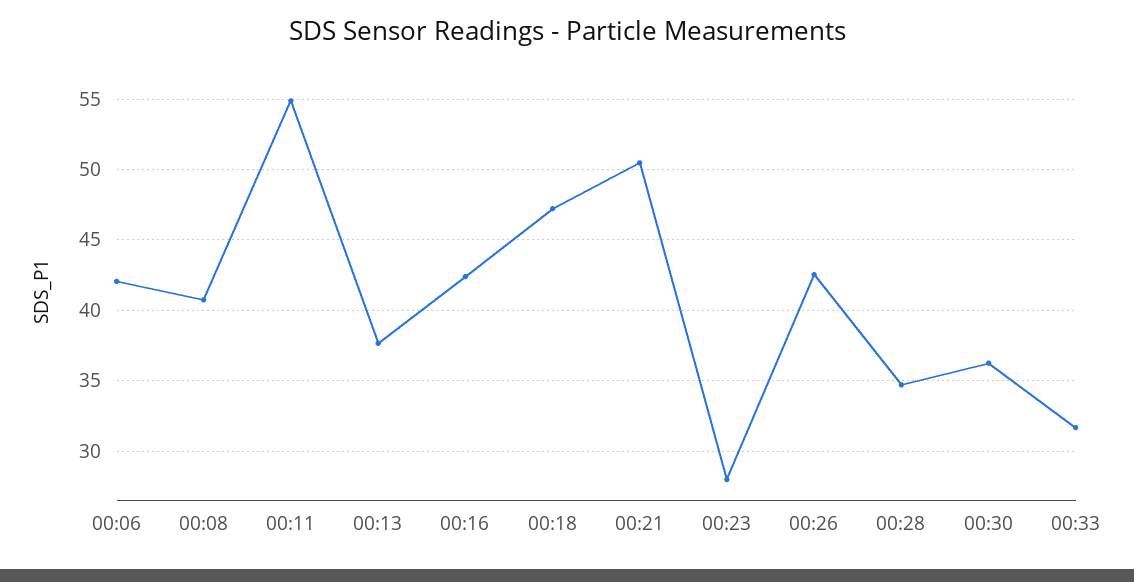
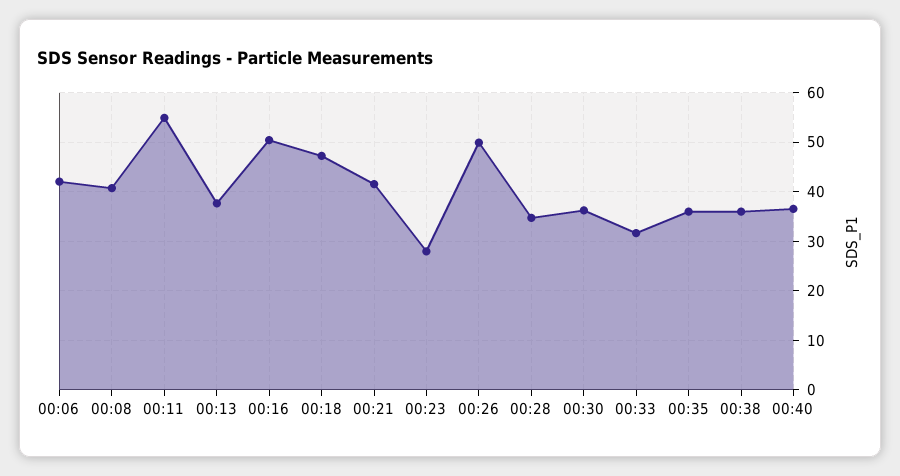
00:16: 42.5 -> 50
00:21: 50.5 -> 42
00:26: 42.5 -> 50
00:35: none -> 36
00:38: none -> 36
00:40: none -> 36

